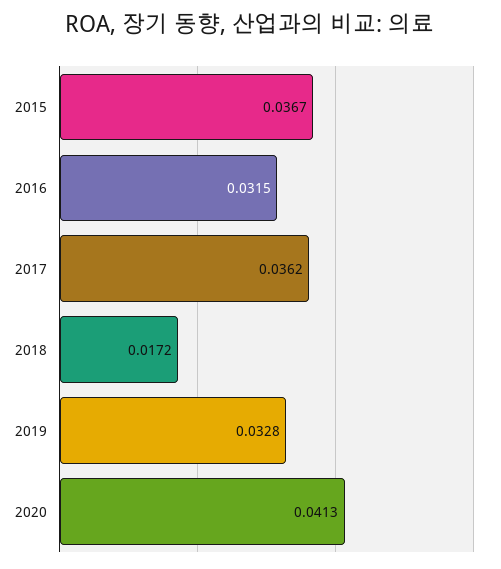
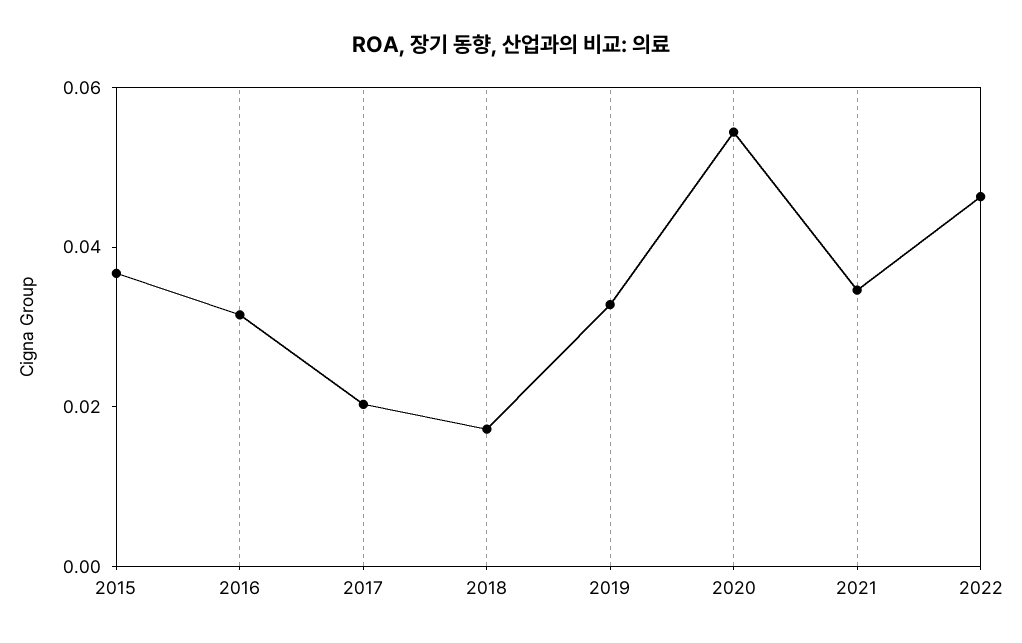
2017: 0.0362 -> 0.02
2020: 0.0413 -> 0.055
2021: none -> 0.035
2022: none -> 0.045

